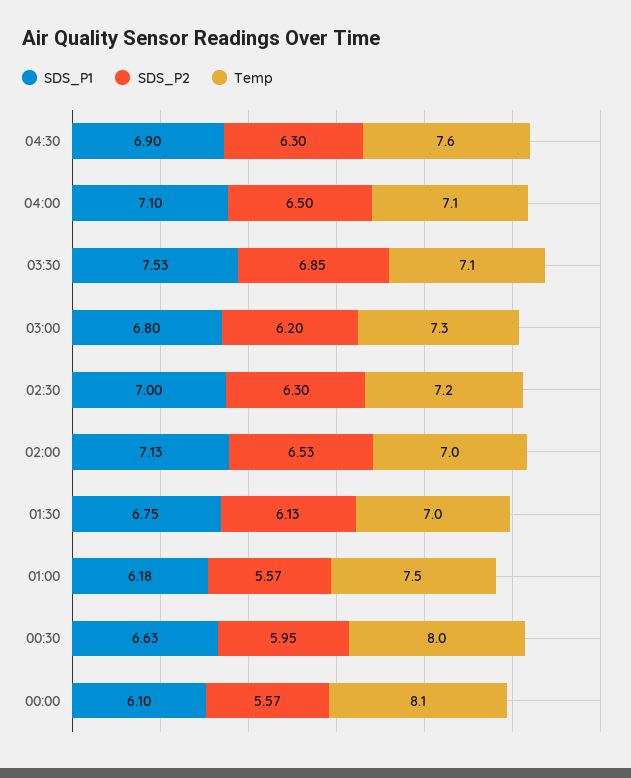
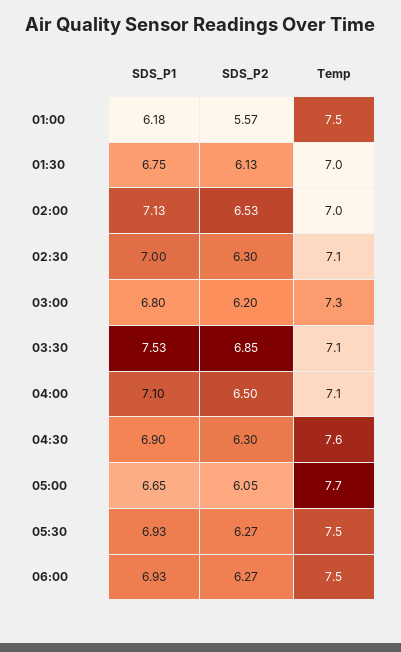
Temp, 02:30: 7.2 -> 7.1
SDS_P1, 00:30: 6.63 -> none
SDS_P2, 00:30: 5.95 -> none
Temp, 00:30: 8 -> none
SDS_P1, 00:00: 6.1 -> none
SDS_P2, 00:00: 5.57 -> none
Temp, 00:00: 8.1 -> none
SDS_P1, 05:00: none -> 6.65
SDS_P2, 05:00: none -> 6.05
Temp, 05:00: none -> 7.7
SDS_P1, 05:30: none -> 6.93
SDS_P2, 05:30: none -> 6.27
Temp, 05:30: none -> 7.5
SDS_P1, 06:00: none -> 6.93
SDS_P2, 06:00: none -> 6.27
Temp, 06:00: none -> 7.5

